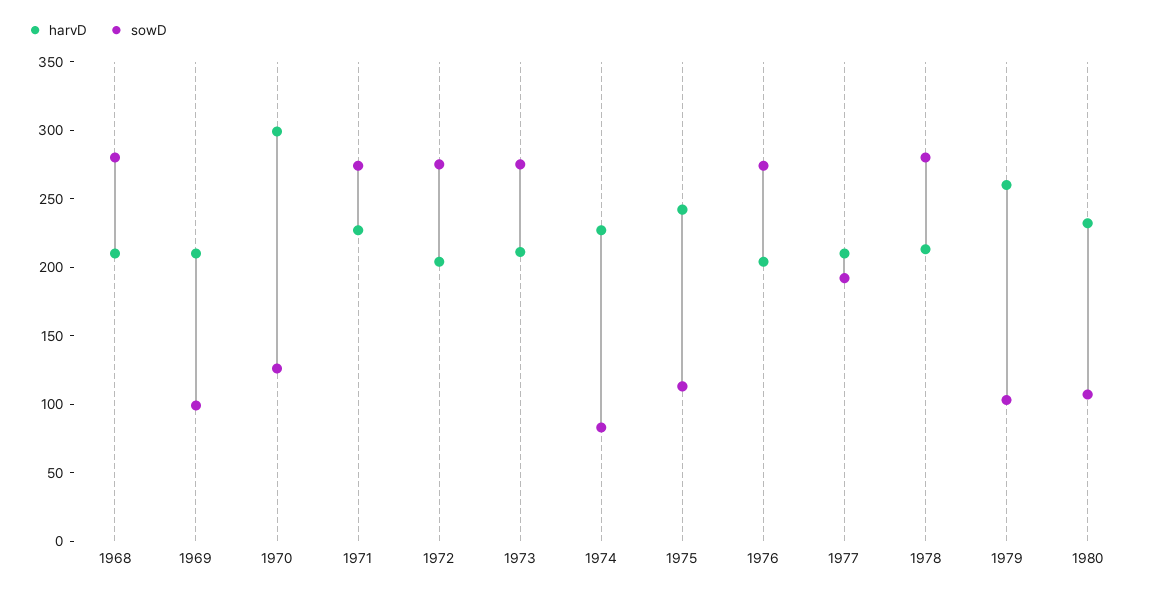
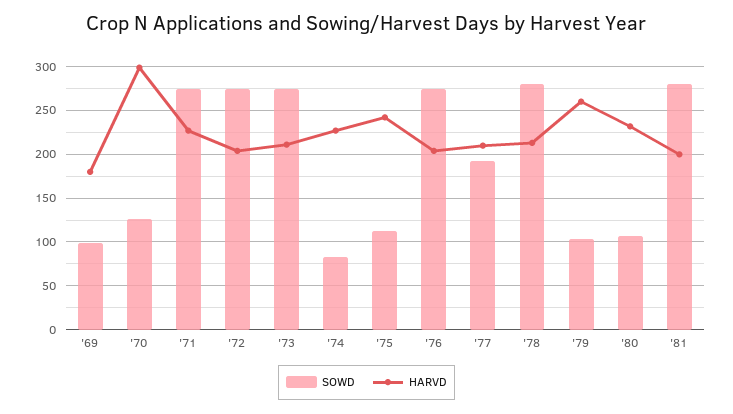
harvD, 1968: 210 -> none
sowD, 1968: 280 -> none
harvD, 1969: 210 -> 180
sowD, '81: none -> 280
harvD, '81: none -> 200

